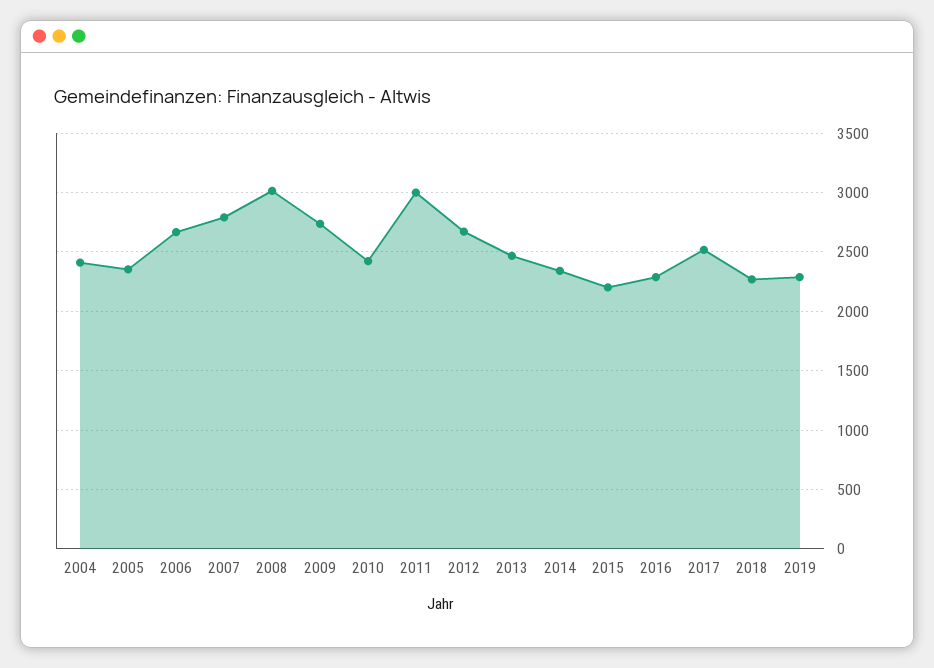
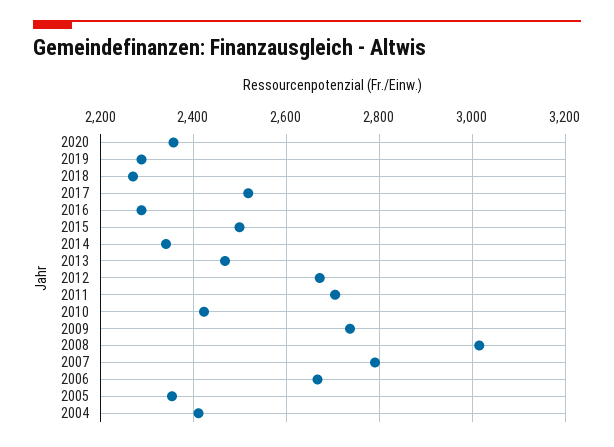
2011: 3000 -> 2700
2015: 2200 -> 2500
2020: none -> 2360

